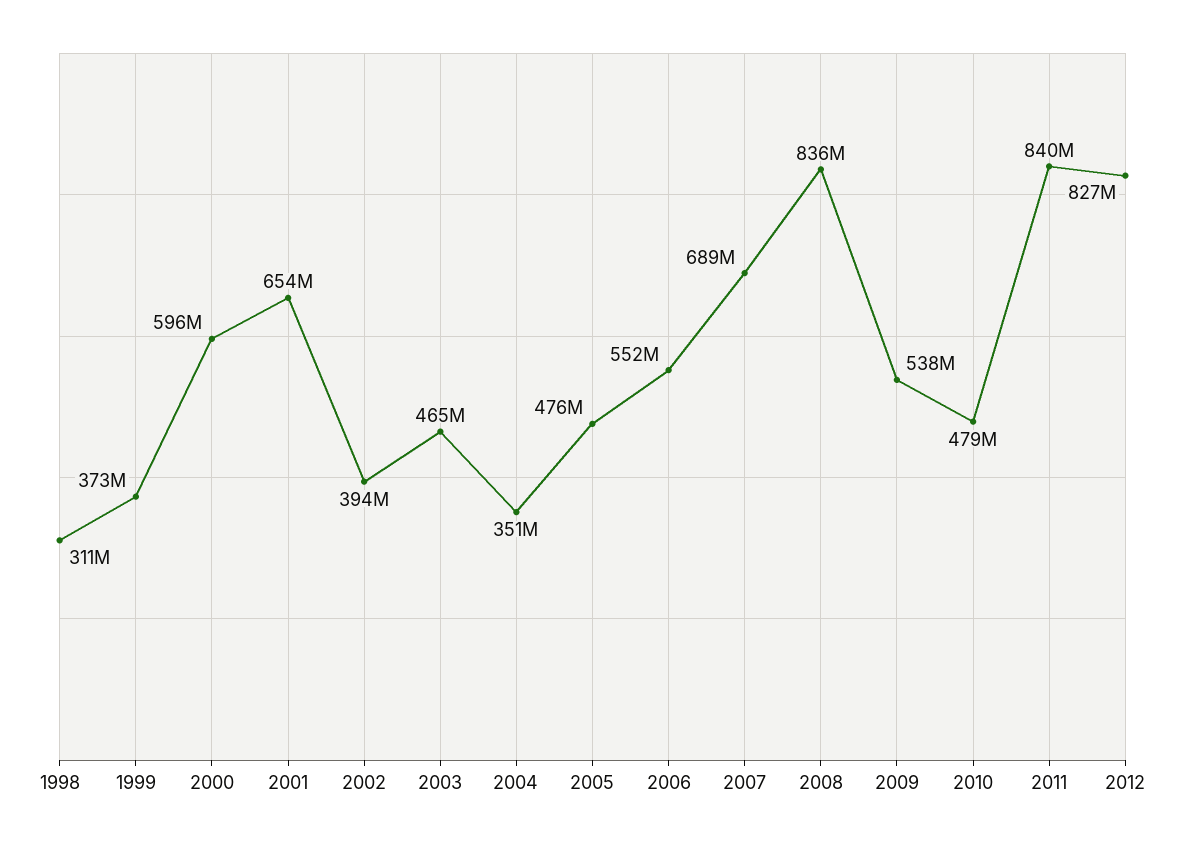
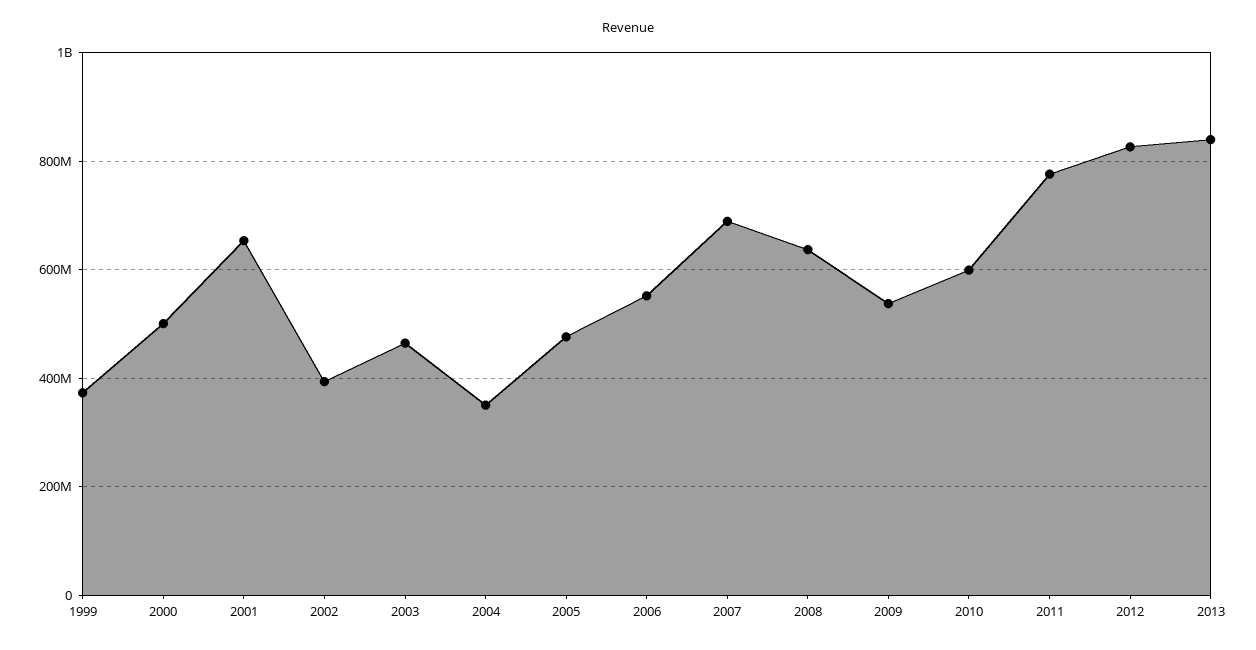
1998: 311000000 -> none
2000: 596000000 -> 500000000
2008: 836000000 -> 640000000
2010: 479000000 -> 600000000
2011: 840000000 -> 780000000
2013: none -> 840000000

